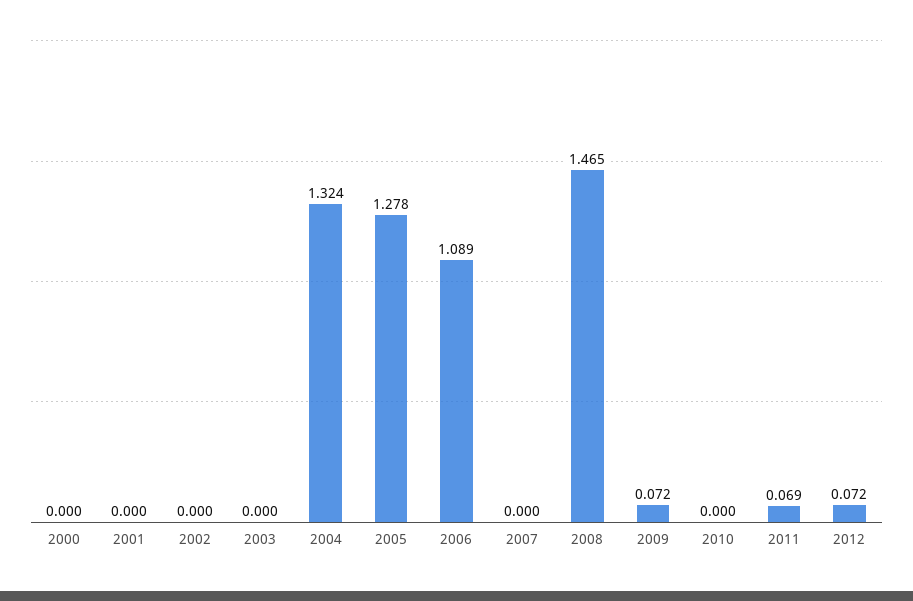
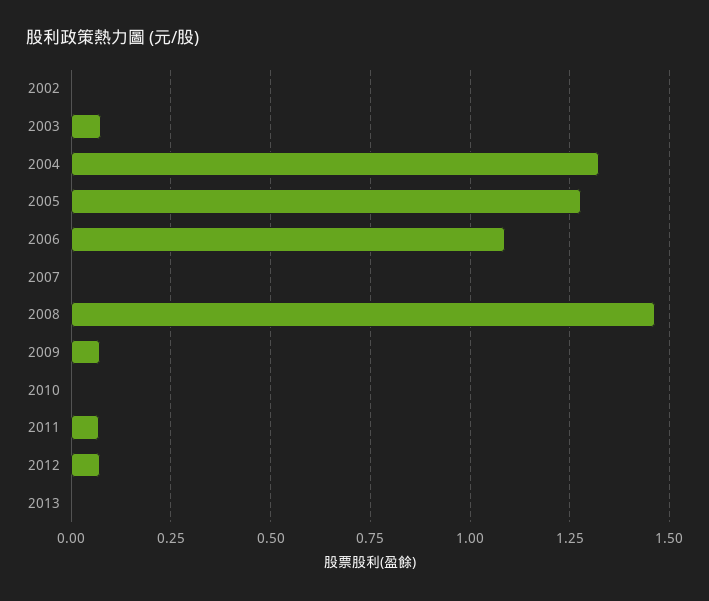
2000: 0 -> none
2001: 0 -> none
2003: 0 -> 0.075
2013: none -> 0

